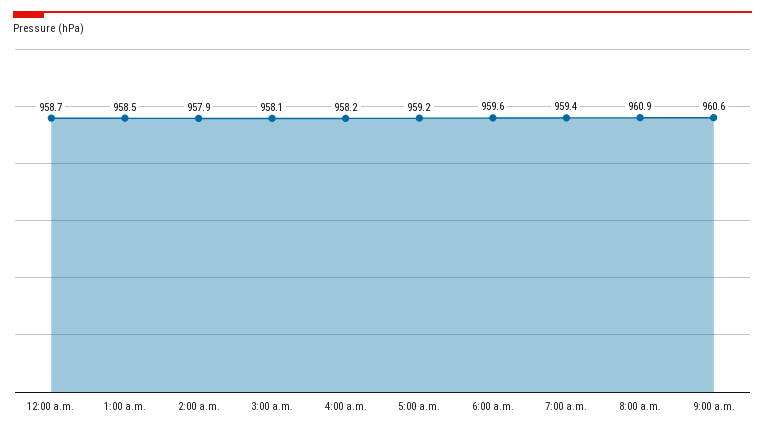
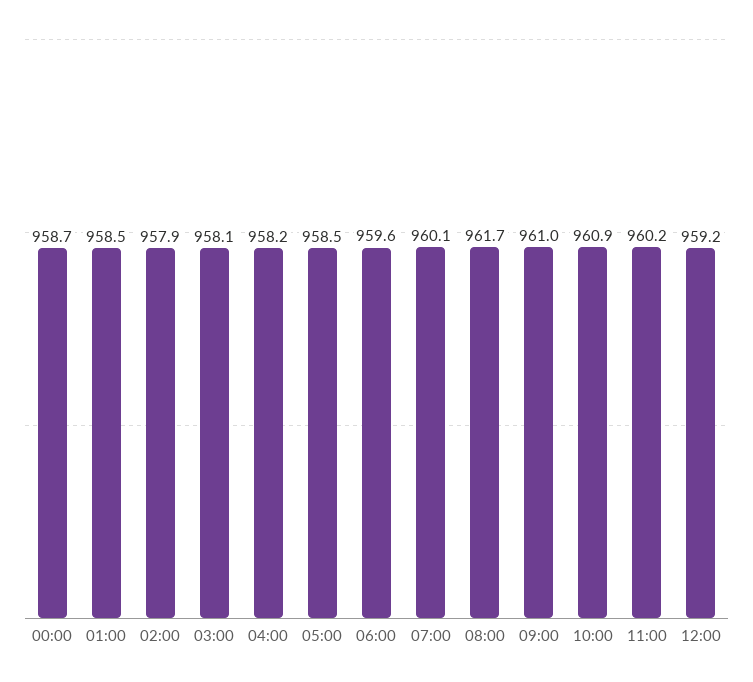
5:00 a.m.: 959.2 -> 958.5
7:00 a.m.: 959.4 -> 960.1
8:00 a.m.: 960.9 -> 961.7
9:00 a.m.: 960.6 -> 961
10:00: none -> 960.9
11:00: none -> 960.2
12:00: none -> 959.2

